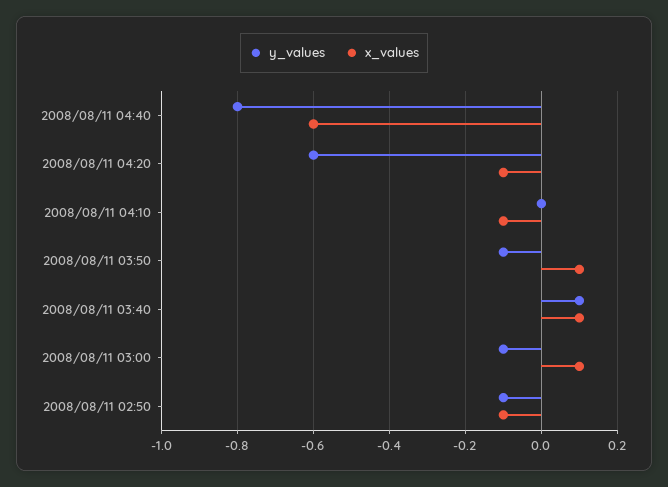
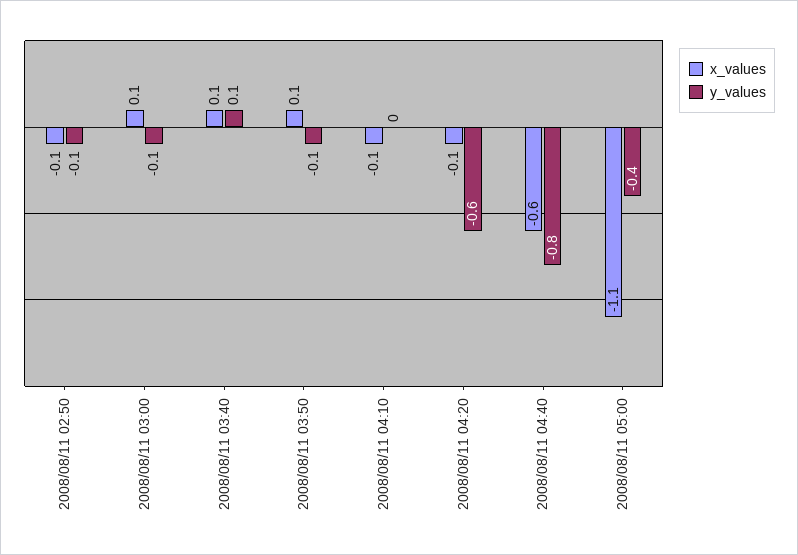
x_values, 2008/08/11 05:00: none -> -1.1
y_values, 2008/08/11 05:00: none -> -0.4

